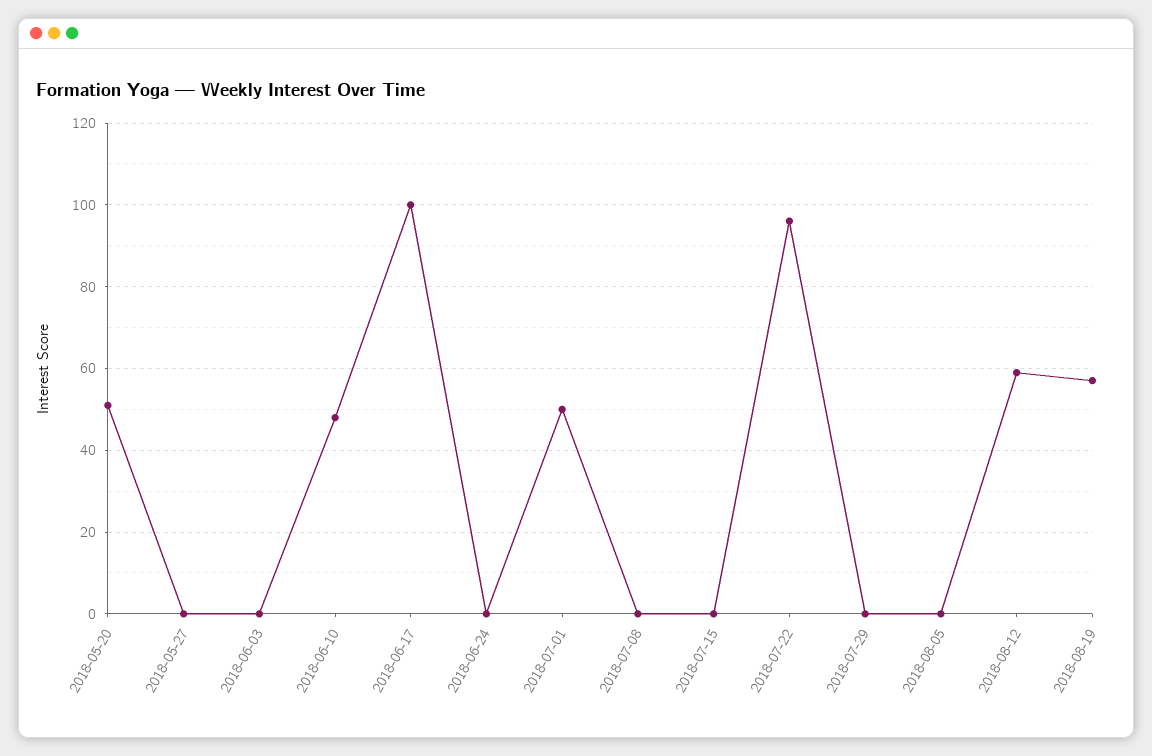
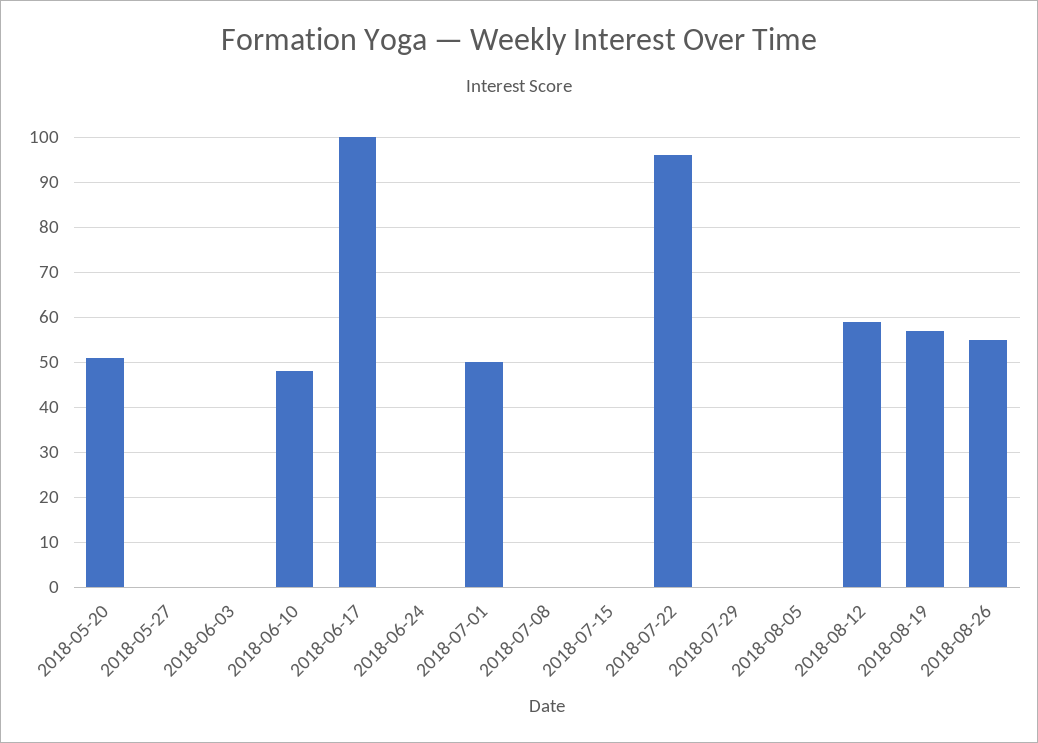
2018-08-26: none -> 55

